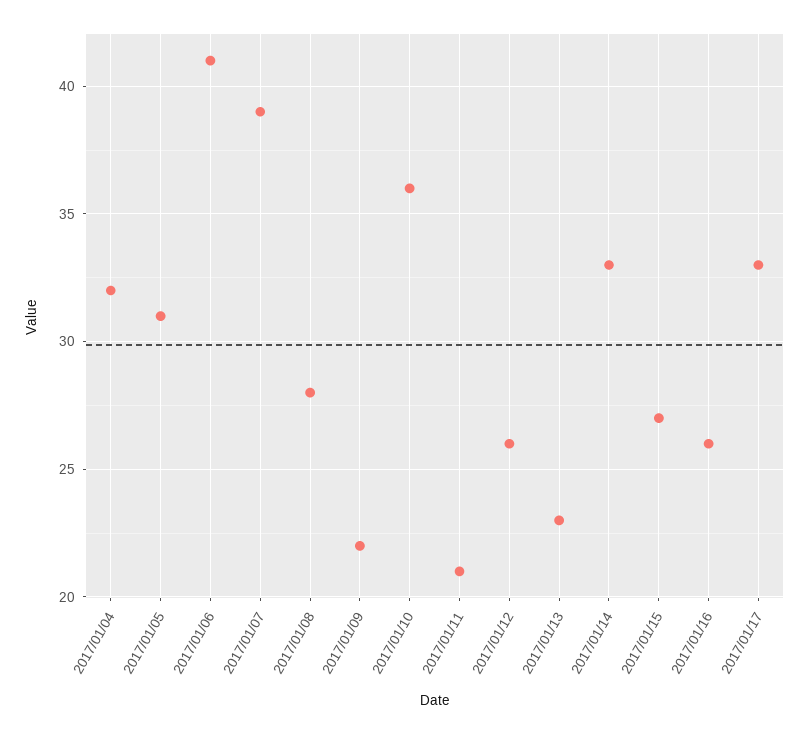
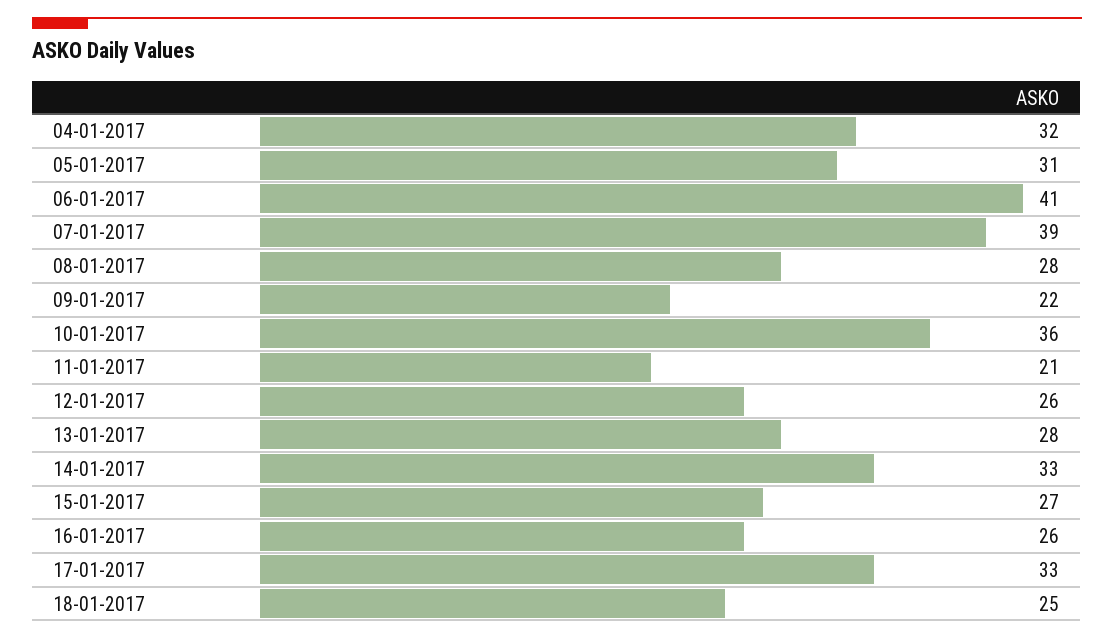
2017/01/13: 23 -> 28
18-01-2017: none -> 25

